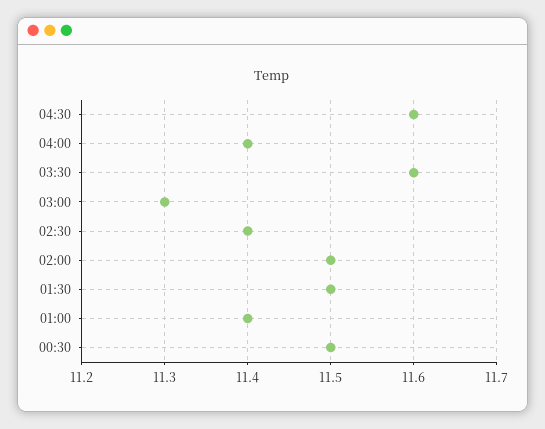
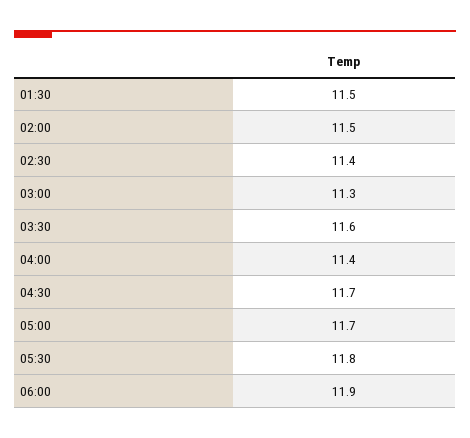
04:30: 11.6 -> 11.7
01:00: 11.4 -> none
00:30: 11.5 -> none
05:00: none -> 11.7
05:30: none -> 11.8
06:00: none -> 11.9

